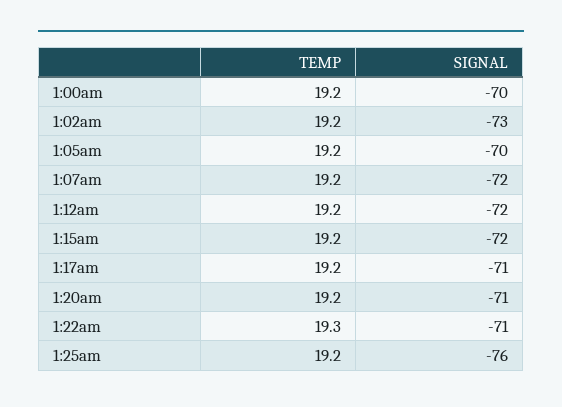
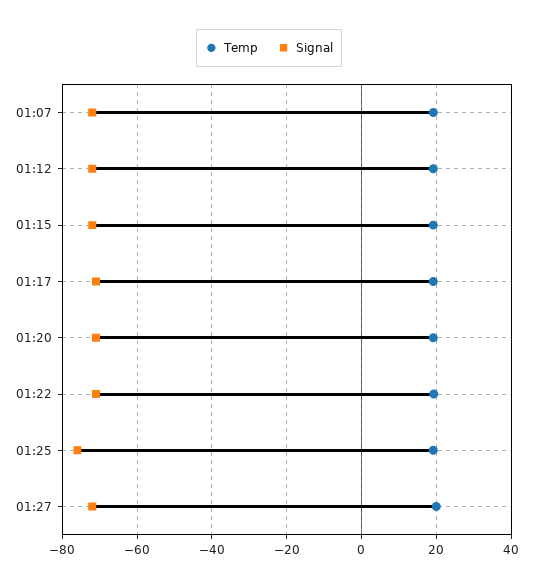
TEMP, 1:00am: 19.2 -> none
SIGNAL, 1:00am: -70 -> none
TEMP, 1:02am: 19.2 -> none
SIGNAL, 1:02am: -73 -> none
TEMP, 1:05am: 19.2 -> none
SIGNAL, 1:05am: -70 -> none
TEMP, 01:27: none -> 20
SIGNAL, 01:27: none -> -72

